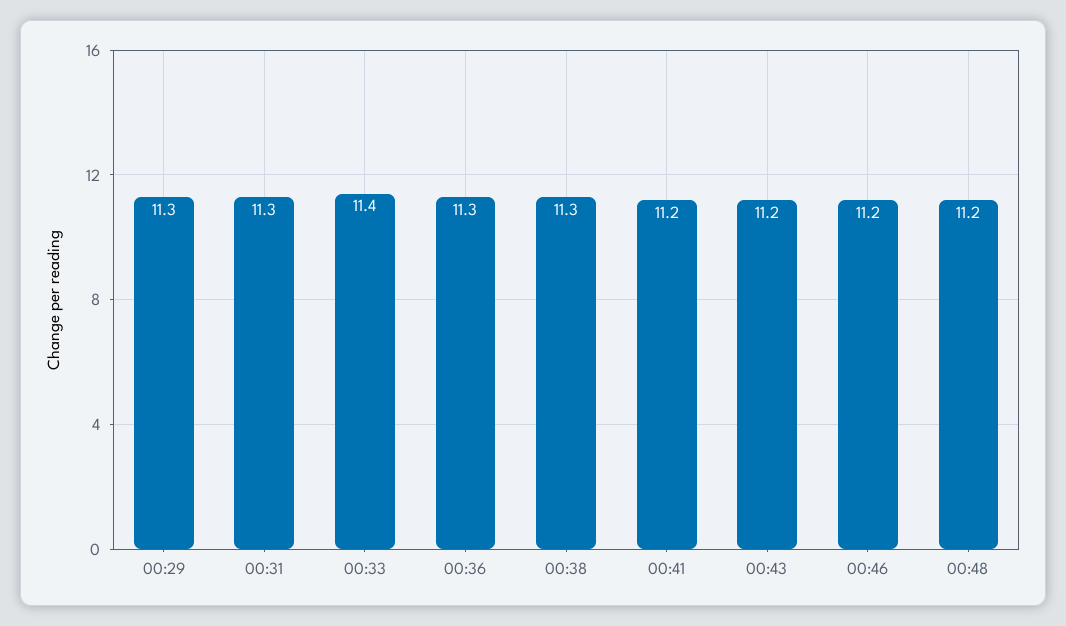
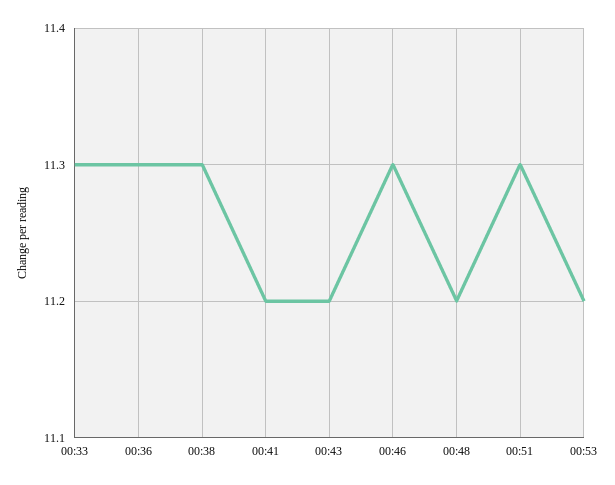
00:29: 11.3 -> none
00:31: 11.3 -> none
00:33: 11.4 -> 11.3
00:46: 11.2 -> 11.3
00:51: none -> 11.3
00:53: none -> 11.2

